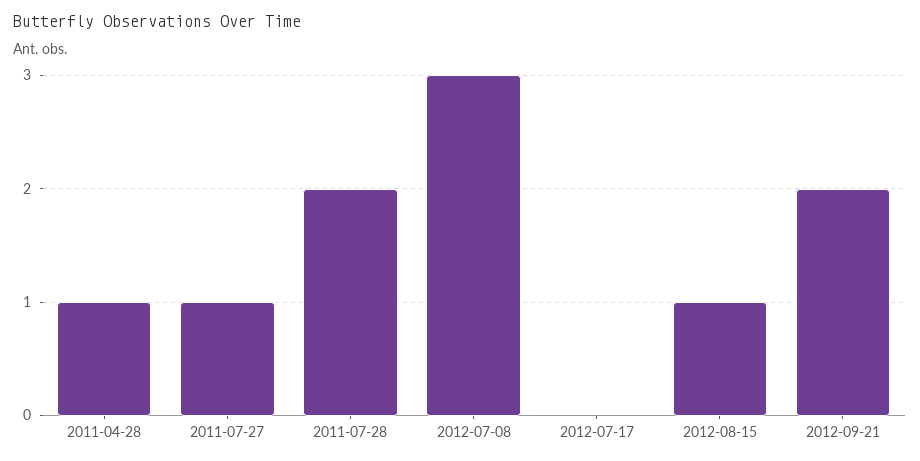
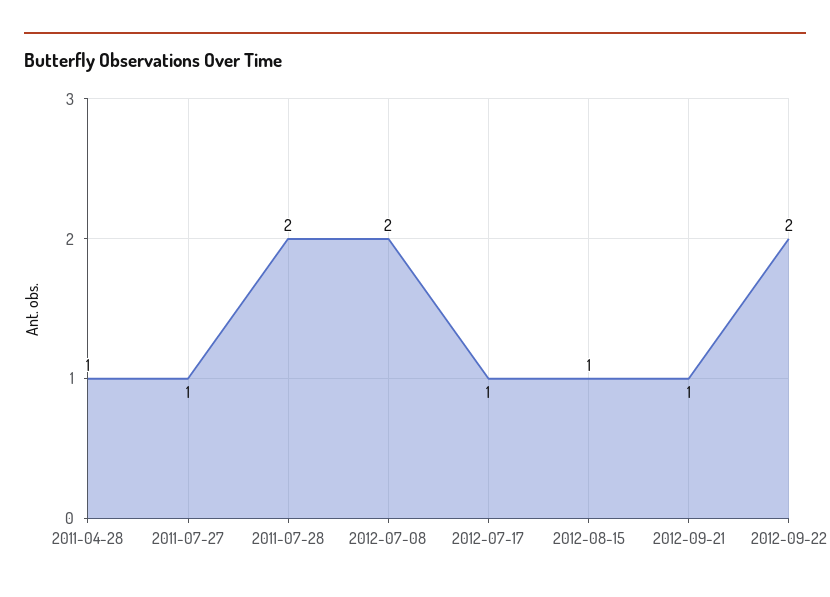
2012-07-08: 3 -> 2
2012-07-17: 0 -> 1
2012-09-21: 2 -> 1
2012-09-22: none -> 2

